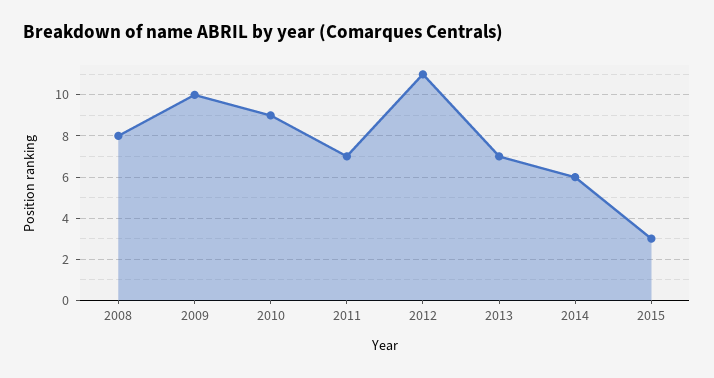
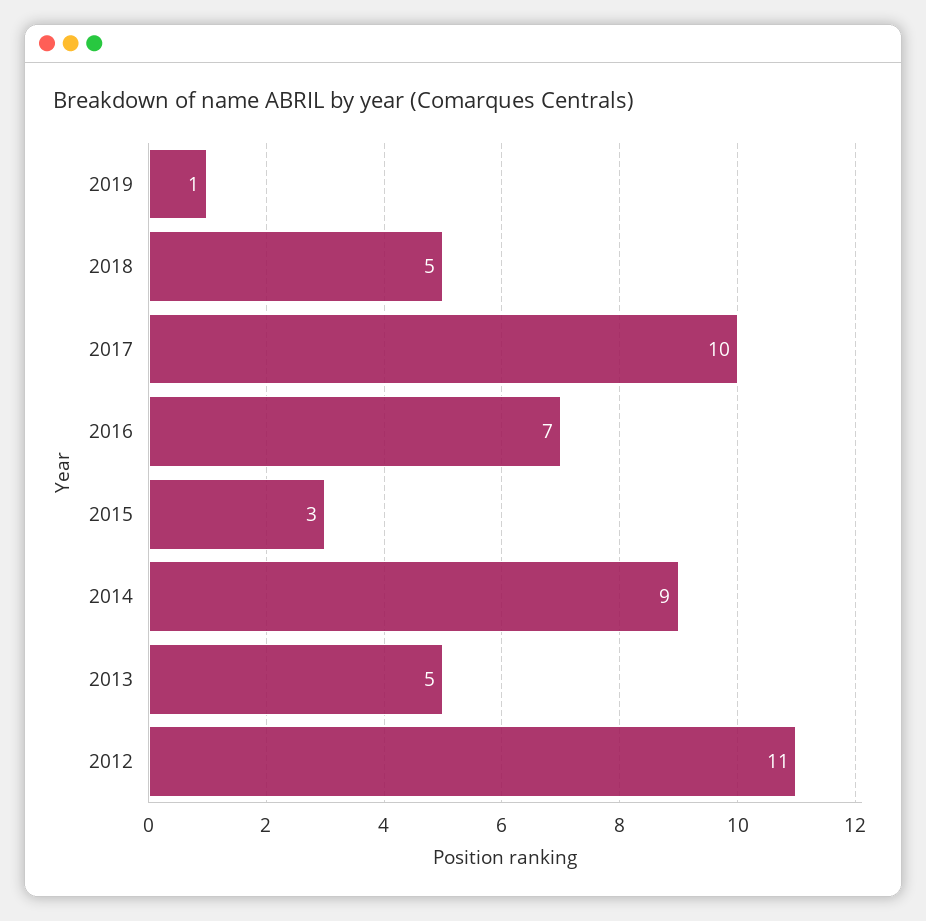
2008: 8 -> none
2009: 10 -> none
2010: 9 -> none
2011: 7 -> none
2013: 7 -> 5
2014: 6 -> 9
2019: none -> 1
2018: none -> 5
2017: none -> 10
2016: none -> 7

